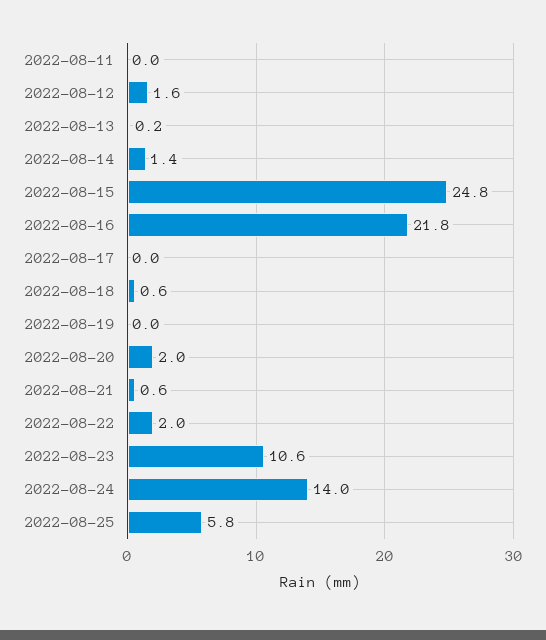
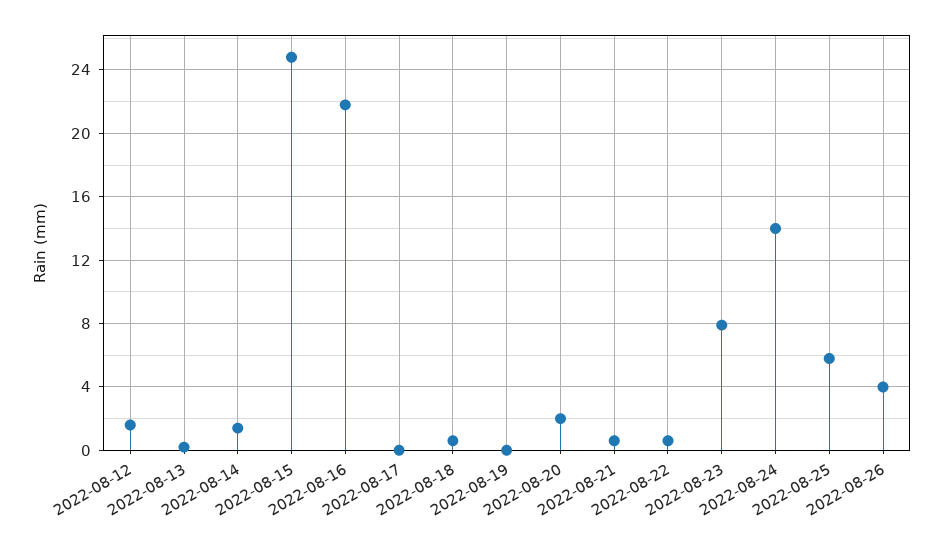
2022-08-11: 0 -> none
2022-08-22: 2 -> 0.5
2022-08-23: 10.6 -> 8
2022-08-26: none -> 4

